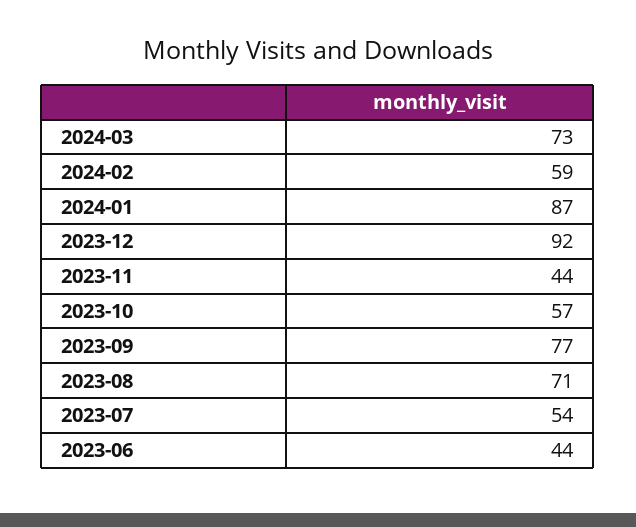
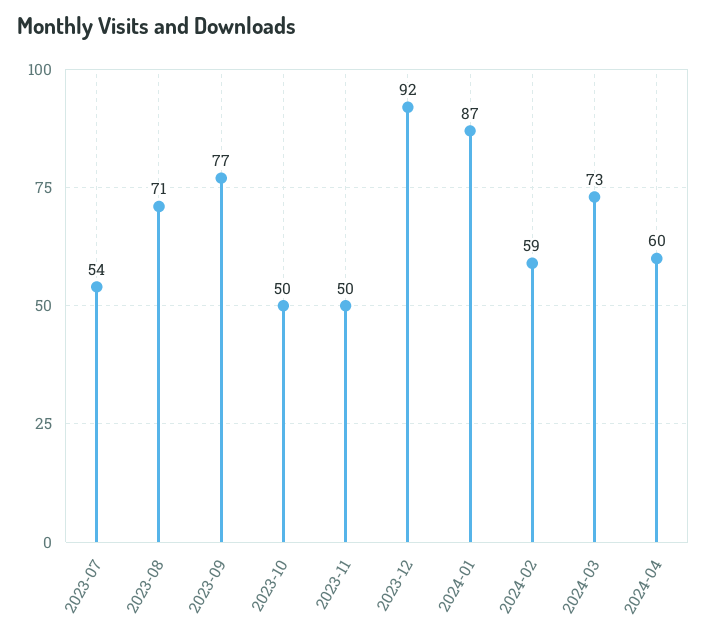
2023-11: 44 -> 50
2023-10: 57 -> 50
2023-06: 44 -> none
2024-04: none -> 60

